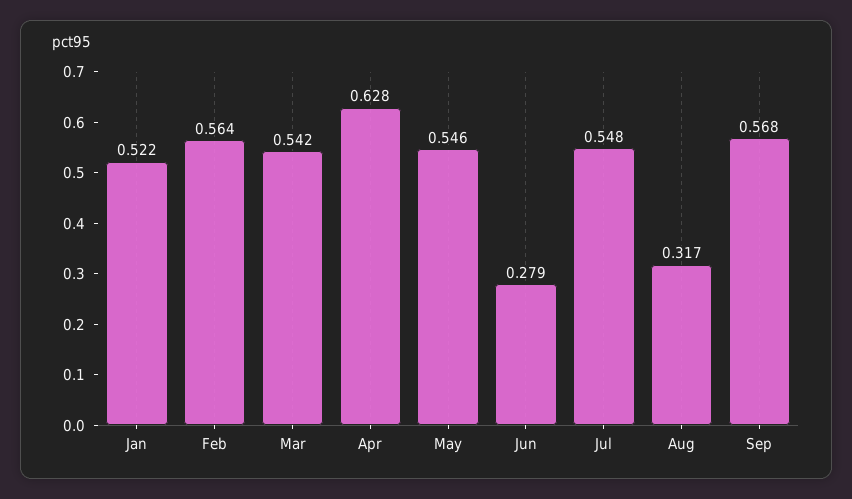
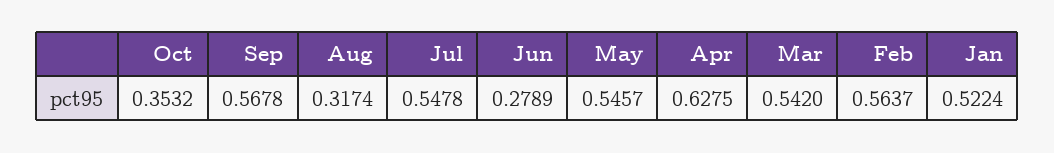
Oct: none -> 0.3532

